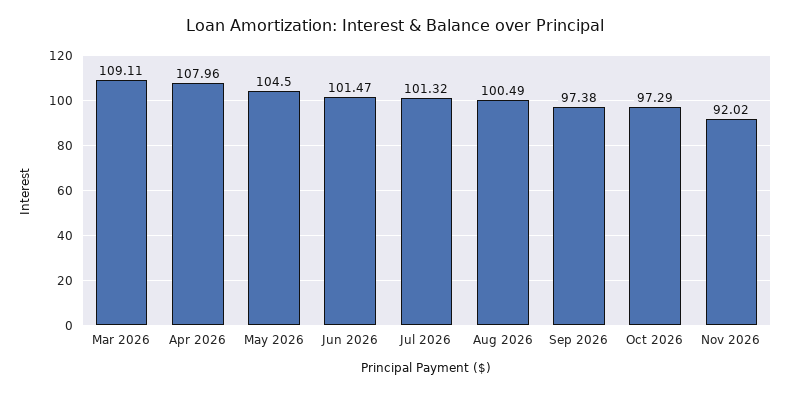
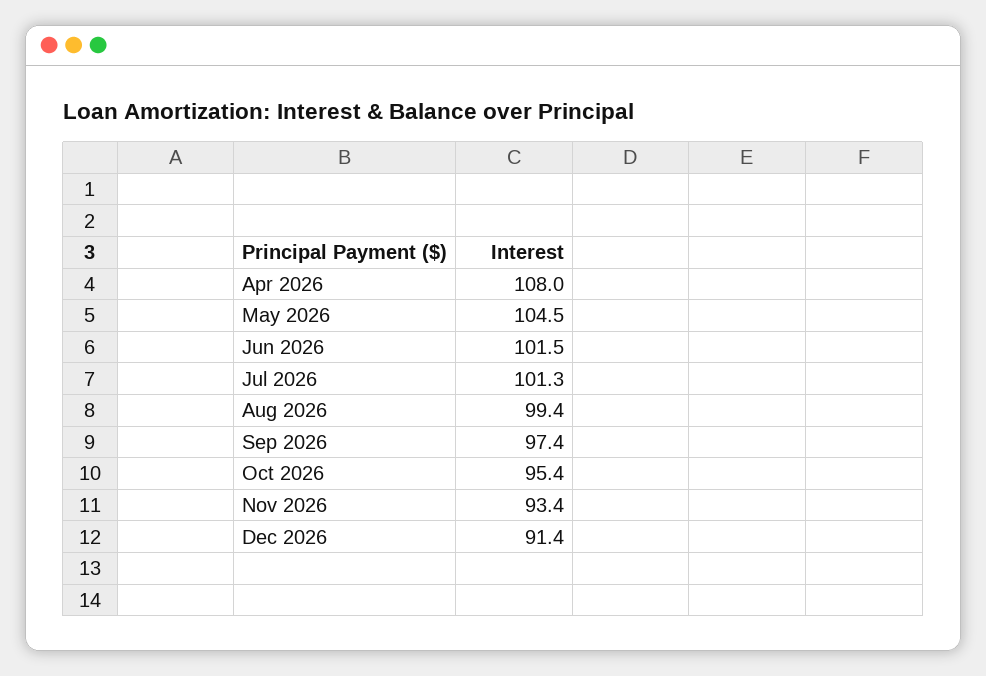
Mar 2026: 109.11 -> none
Aug 2026: 100.49 -> 99.4
Oct 2026: 97.29 -> 95.4
Nov 2026: 92.02 -> 93.4
Dec 2026: none -> 91.4

